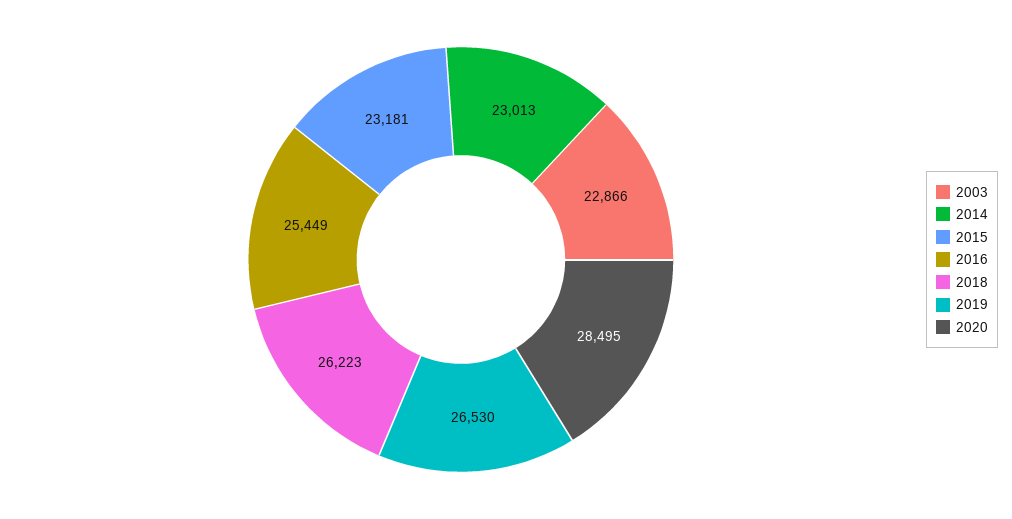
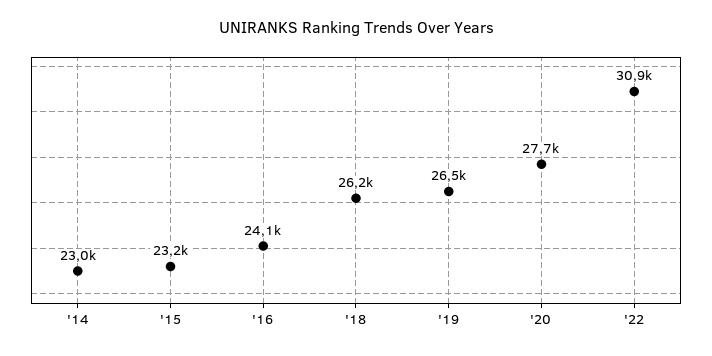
2003: 22866 -> none
2016: 25449 -> 24100
2020: 28495 -> 27700
'22: none -> 30900

